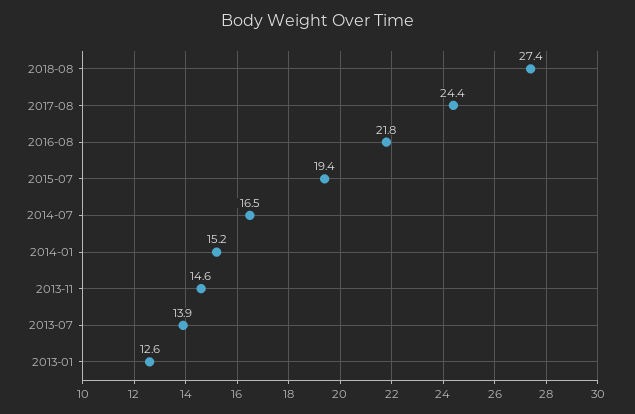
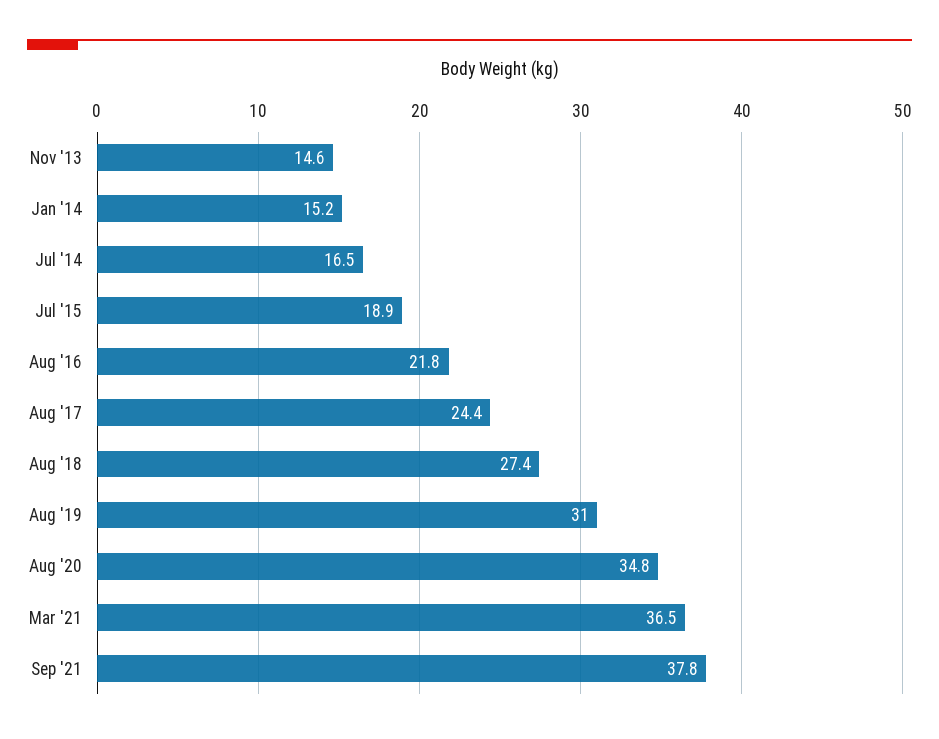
2015-07: 19.4 -> 18.9
2013-07: 13.9 -> none
2013-01: 12.6 -> none
Aug '19: none -> 31
Aug '20: none -> 34.8
Mar '21: none -> 36.5
Sep '21: none -> 37.8

